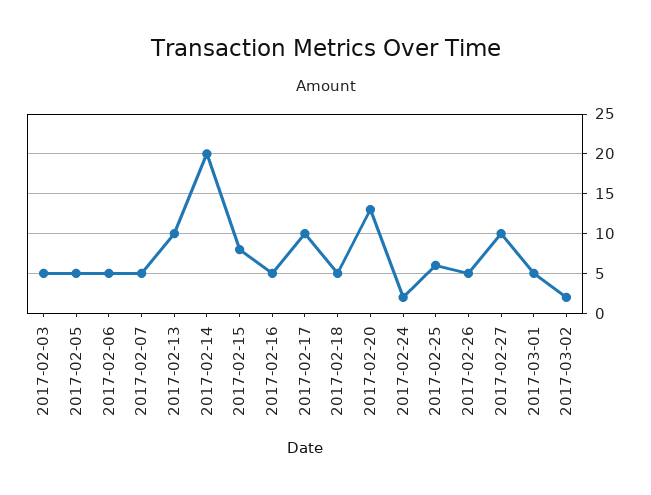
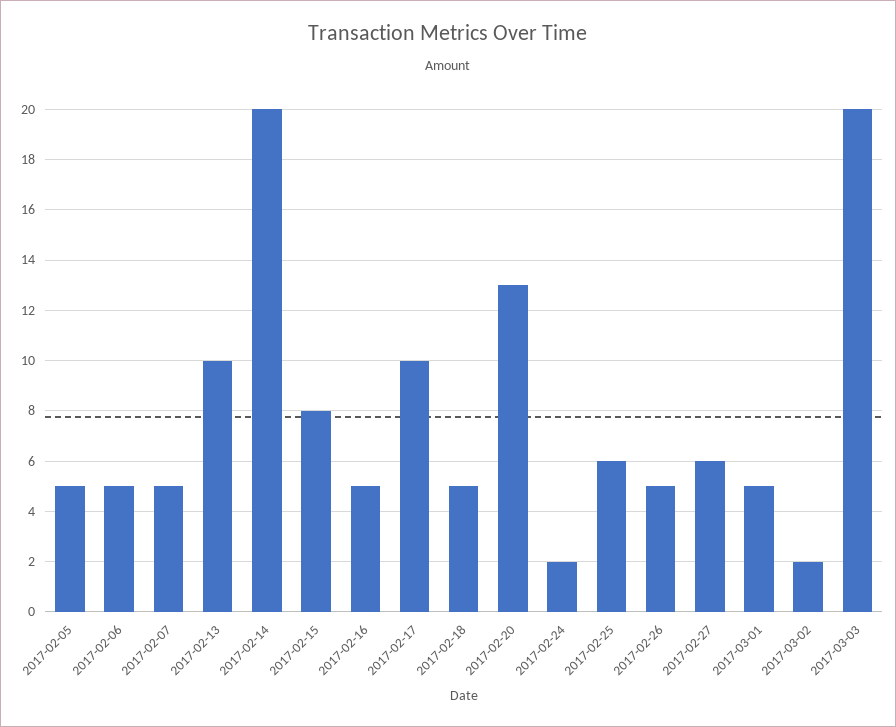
2017-02-03: 5 -> none
2017-02-27: 10 -> 6
2017-03-03: none -> 20

